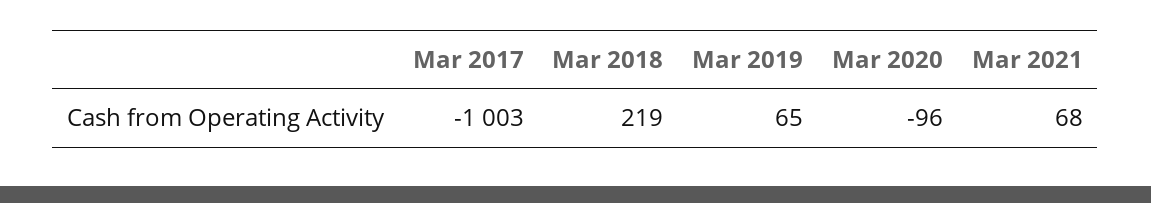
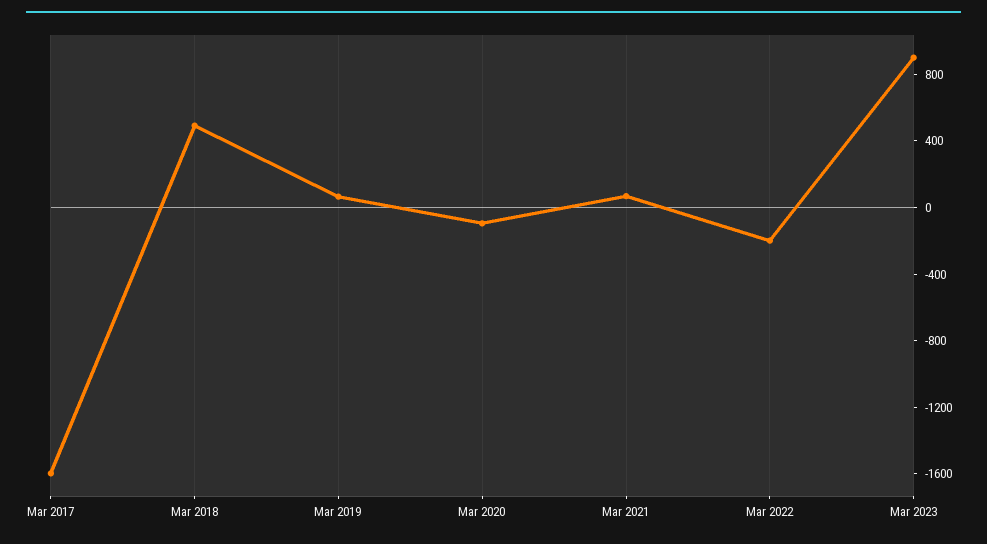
Mar 2017: -1003 -> -1600
Mar 2018: 219 -> 500
Mar 2022: none -> -200
Mar 2023: none -> 900

